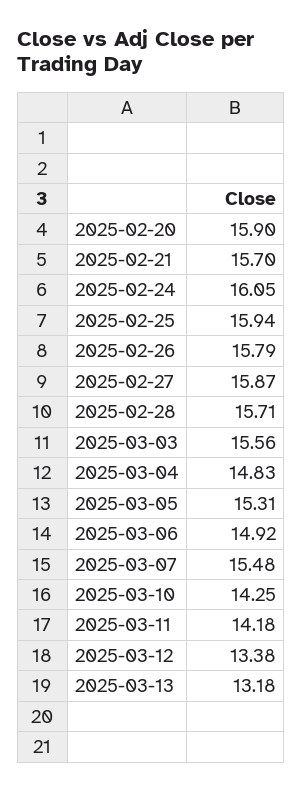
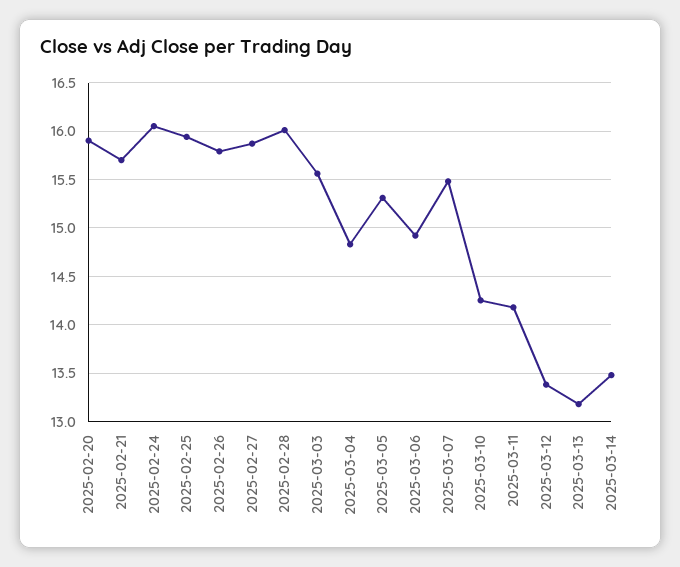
2025-02-28: 15.71 -> 16
2025-03-14: none -> 13.5

